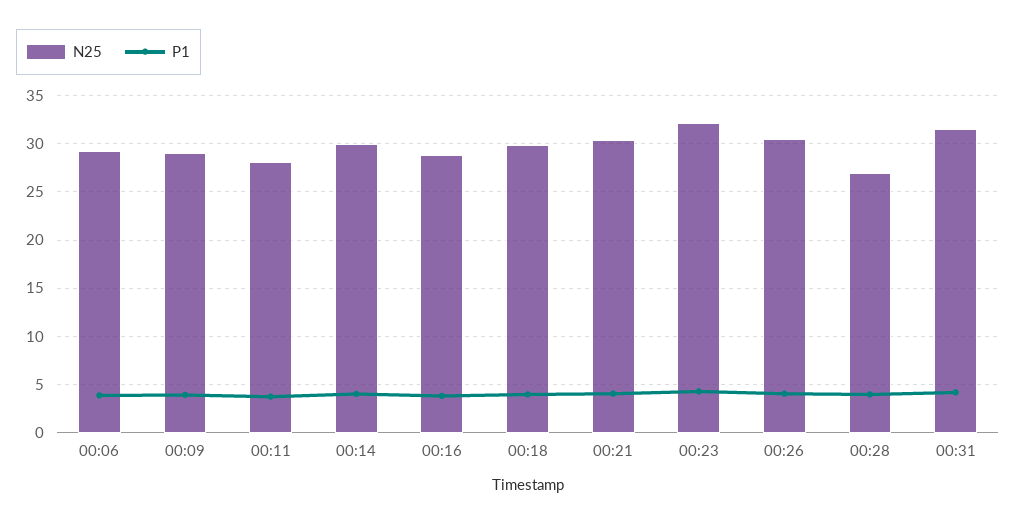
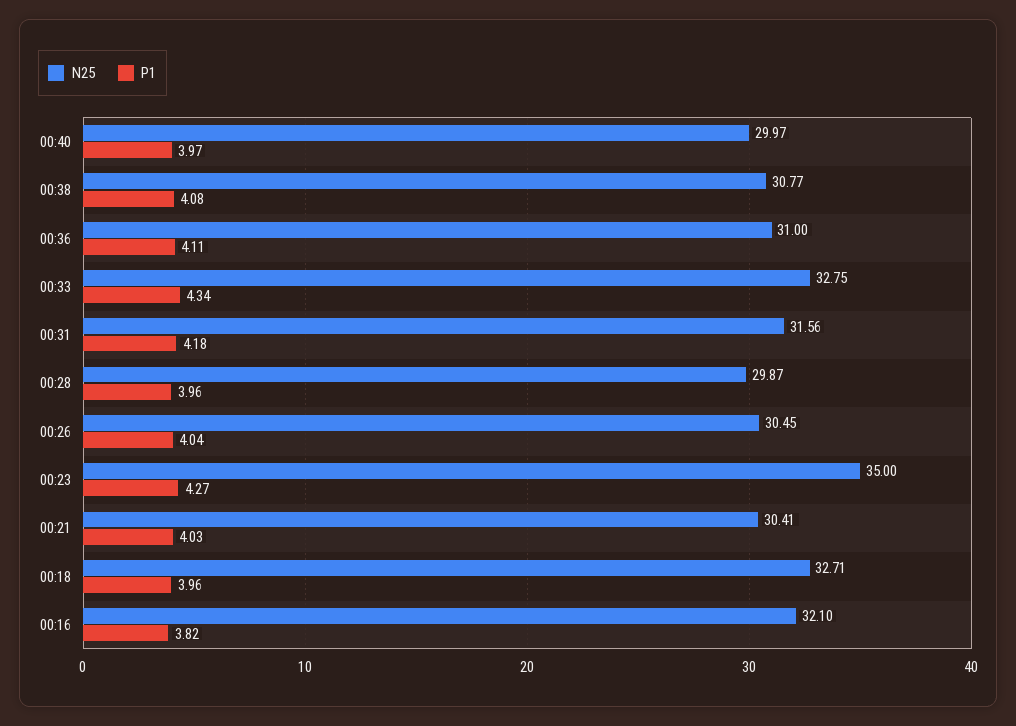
N25, 00:06: 29 -> none
P1, 00:06: 4 -> none
N25, 00:09: 29 -> none
P1, 00:09: 4 -> none
N25, 00:11: 28 -> none
P1, 00:11: 4 -> none
N25, 00:14: 30 -> none
P1, 00:14: 4 -> none
N25, 00:16: 29 -> 32.1
N25, 00:18: 30 -> 32.71
N25, 00:23: 32 -> 35
N25, 00:28: 27 -> 29.87
N25, 00:40: none -> 29.97
P1, 00:40: none -> 3.97
N25, 00:38: none -> 30.77
P1, 00:38: none -> 4.08
N25, 00:36: none -> 31
P1, 00:36: none -> 4.11
N25, 00:33: none -> 32.75
P1, 00:33: none -> 4.34

